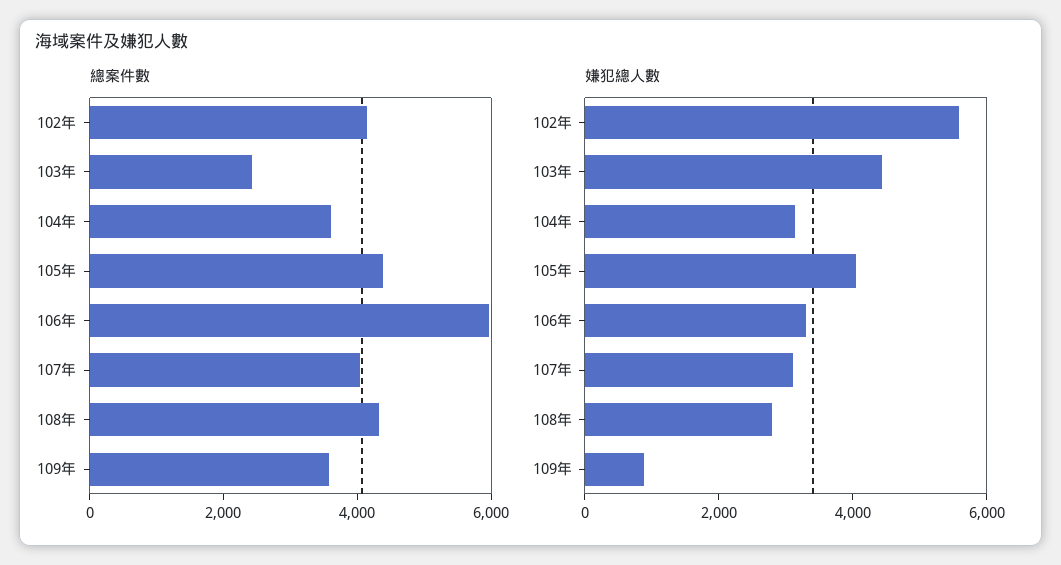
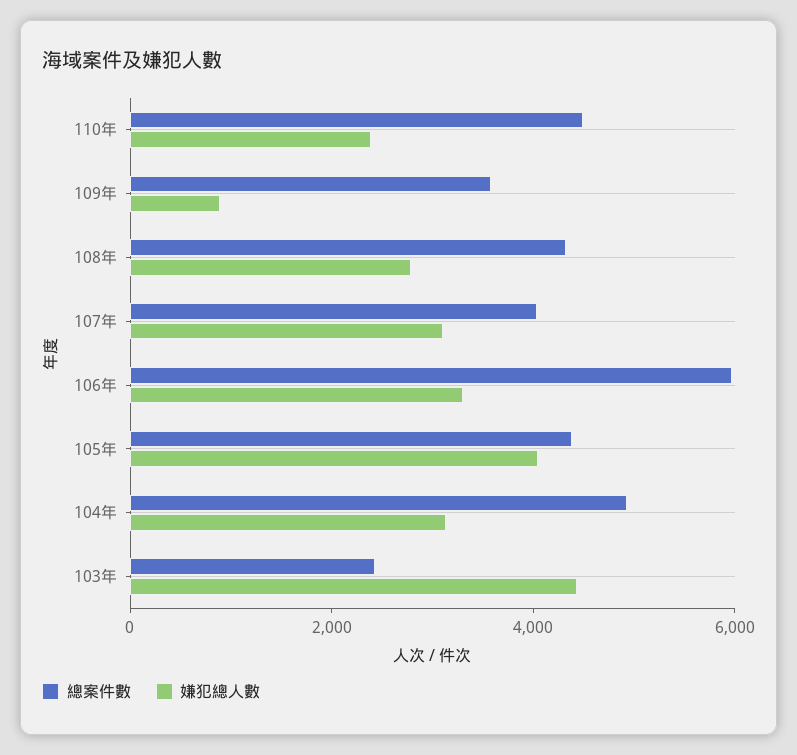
總案件數, 102年: 4000 -> none
總案件數, 104年: 3500 -> 5000
嫌犯總人數, 102年: 5500 -> none
總案件數, 110年: none -> 4500
嫌犯總人數, 110年: none -> 2500

